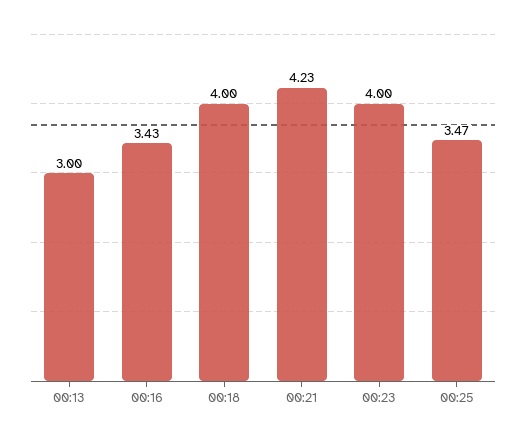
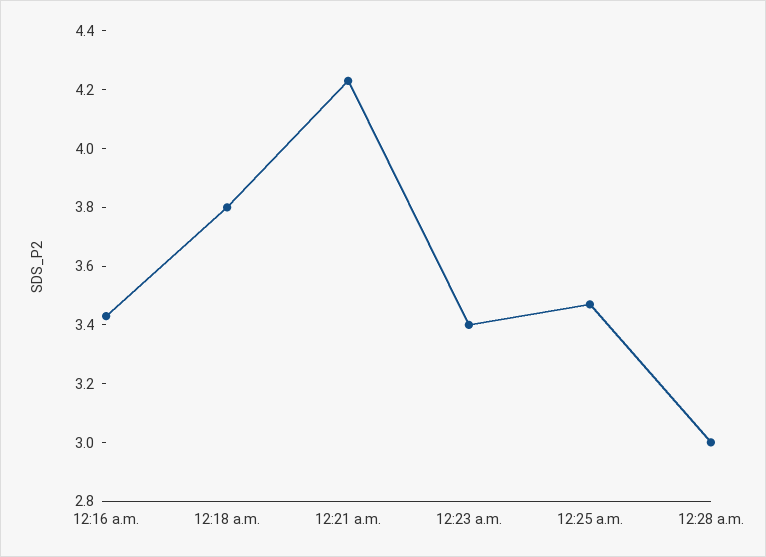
00:13: 3 -> none
00:18: 4 -> 3.8
00:23: 4 -> 3.4
12:28 a.m.: none -> 3

